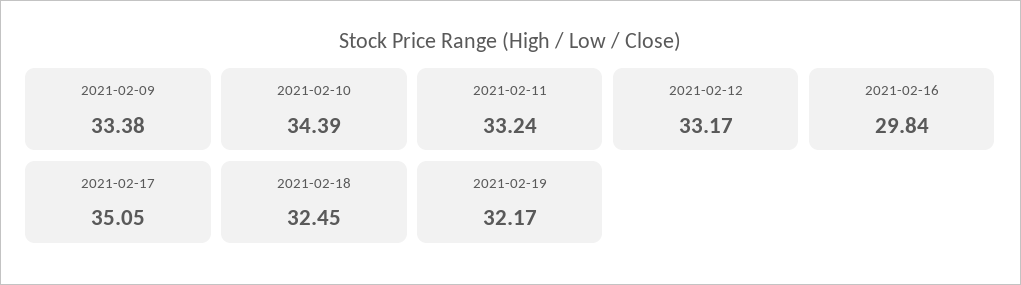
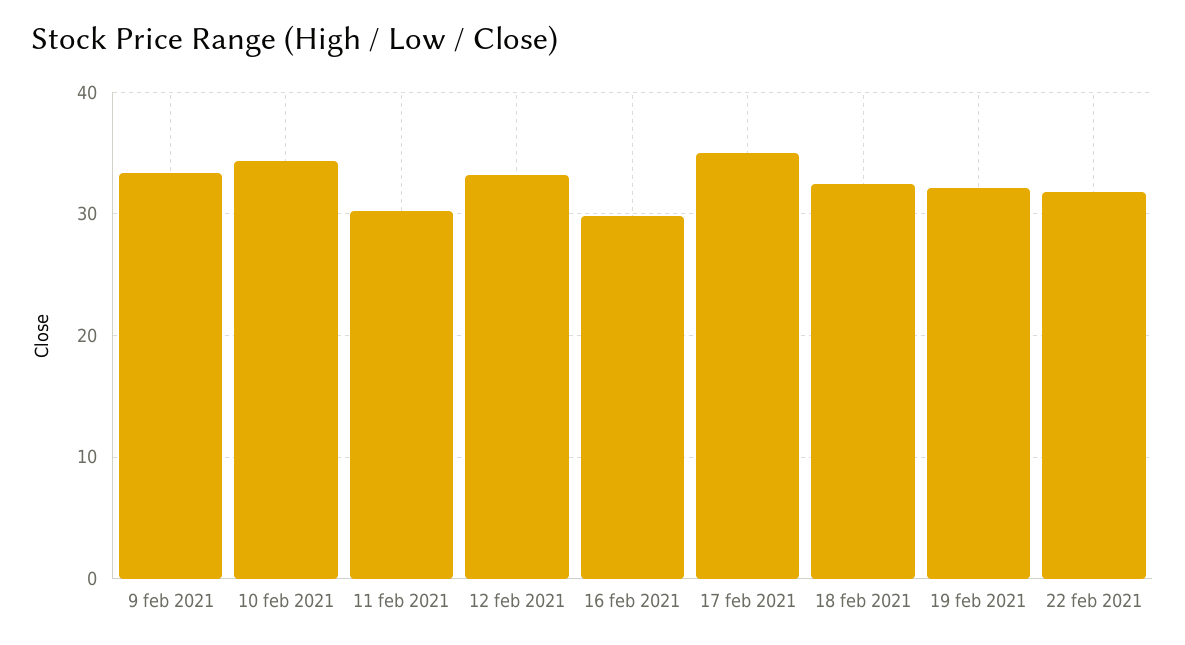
2021-02-11: 33.24 -> 30
22 feb 2021: none -> 32

